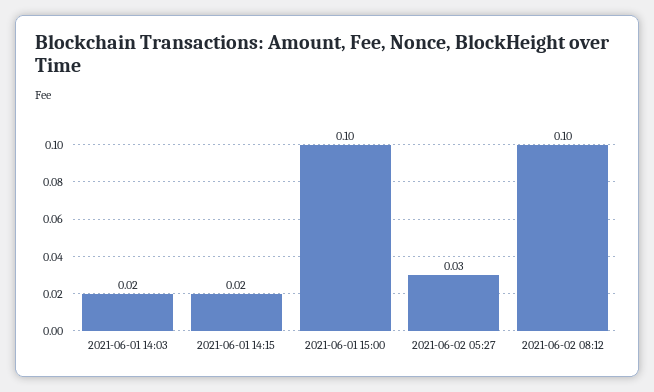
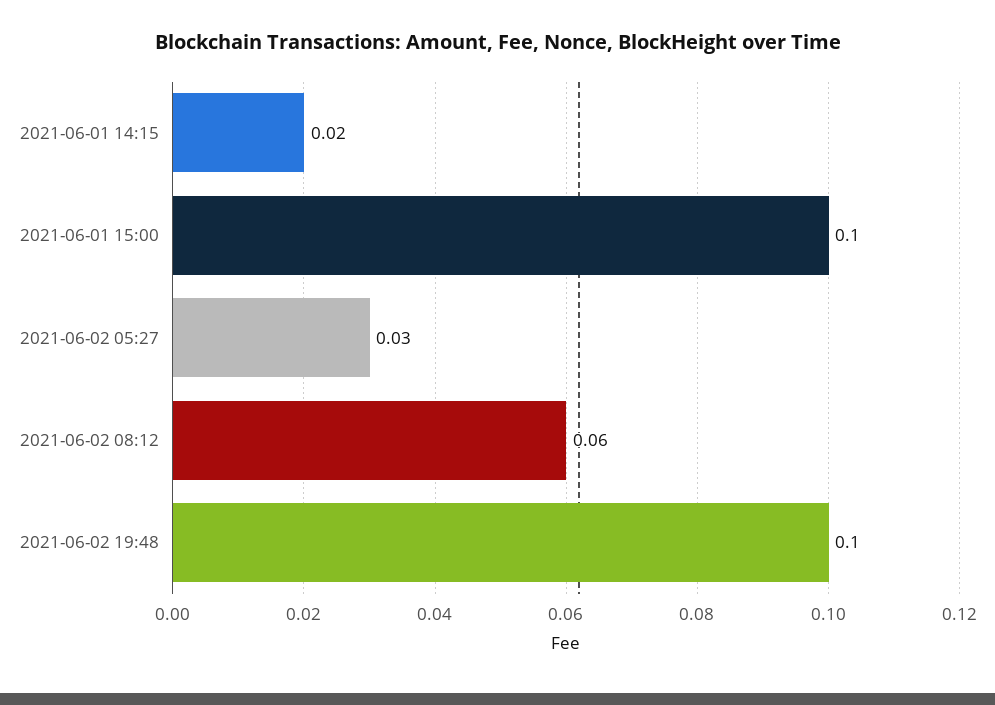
2021-06-01 14:03: 0.02 -> none
2021-06-02 08:12: 0.1 -> 0.06
2021-06-02 19:48: none -> 0.1

